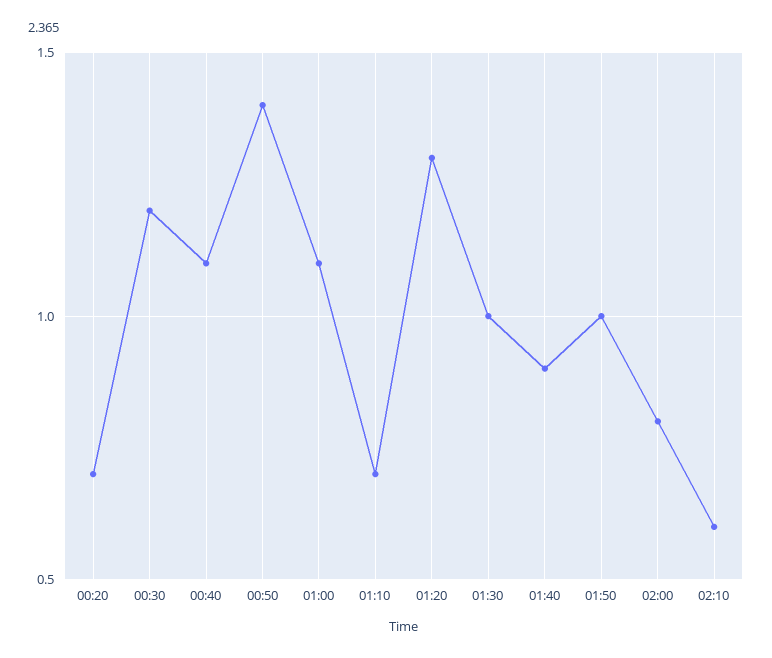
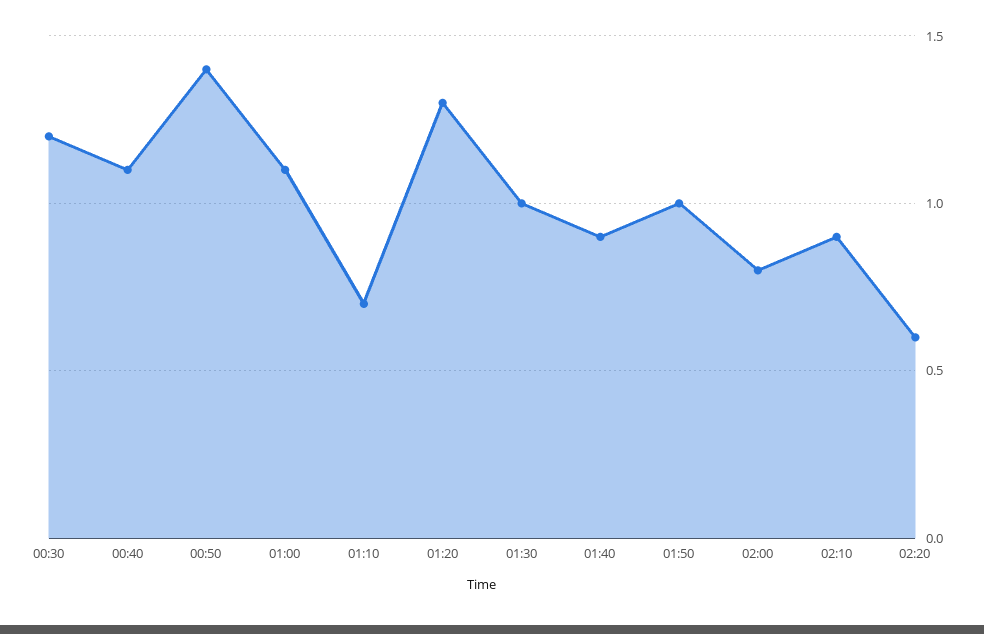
00:20: 0.7 -> none
02:10: 0.6 -> 0.9
02:20: none -> 0.6

